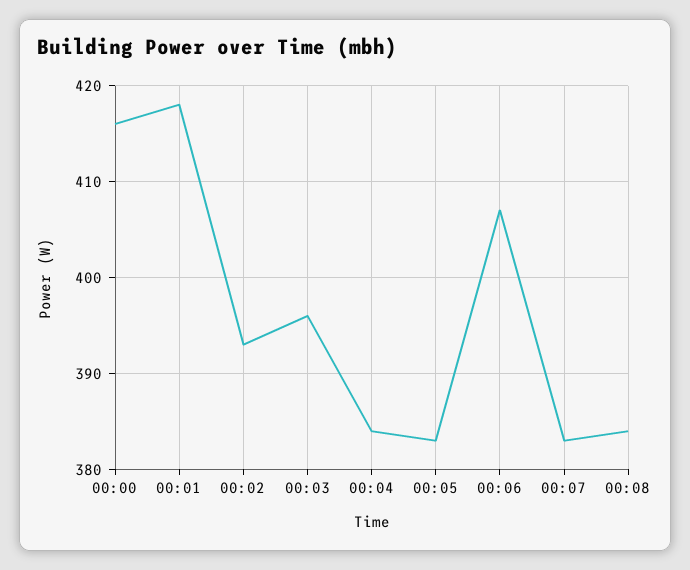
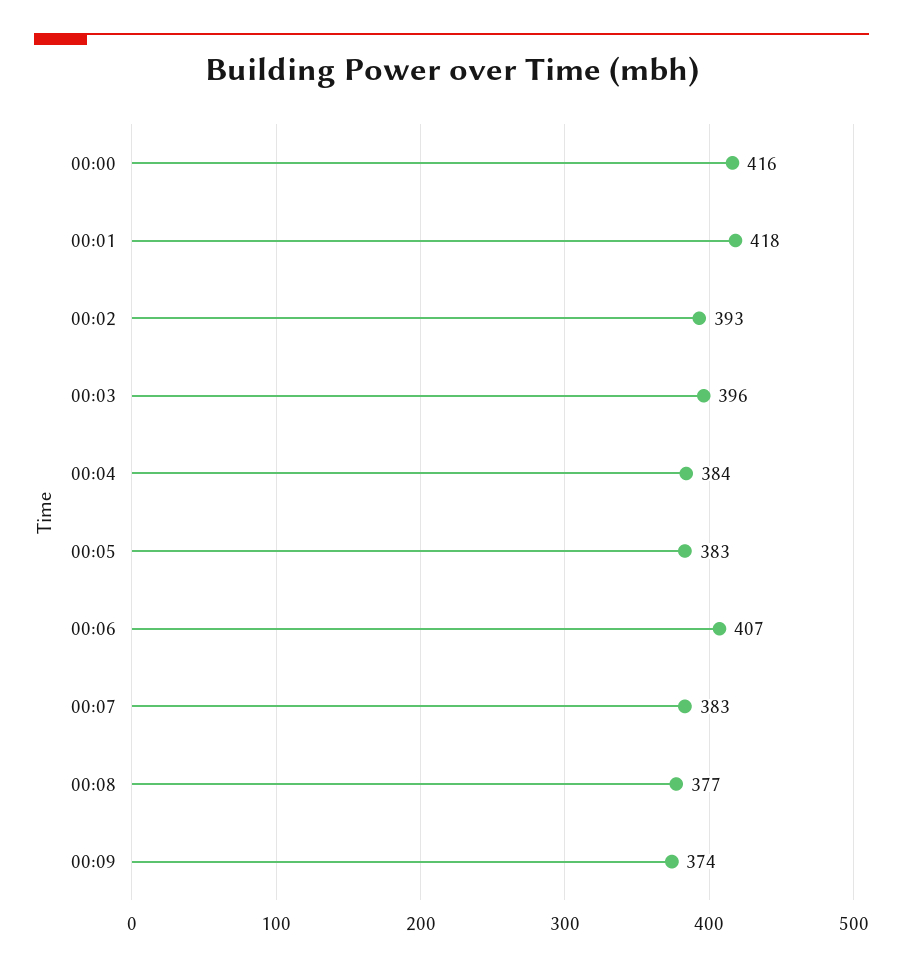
00:08: 384 -> 377
00:09: none -> 374

